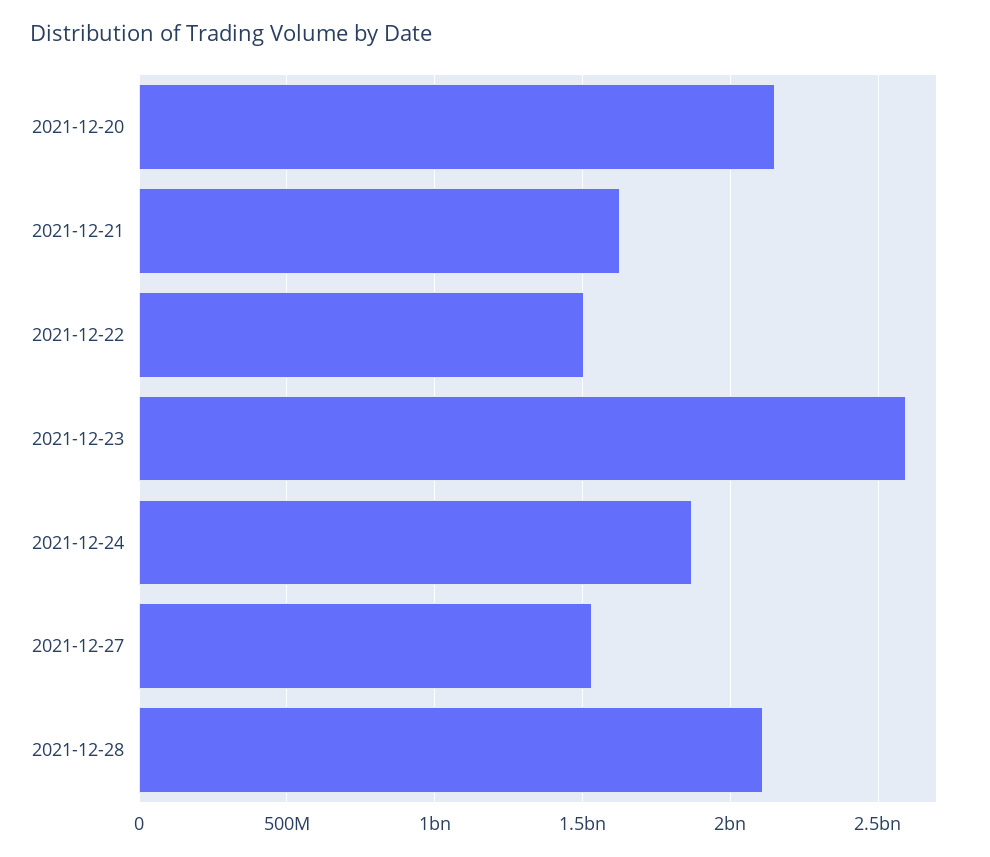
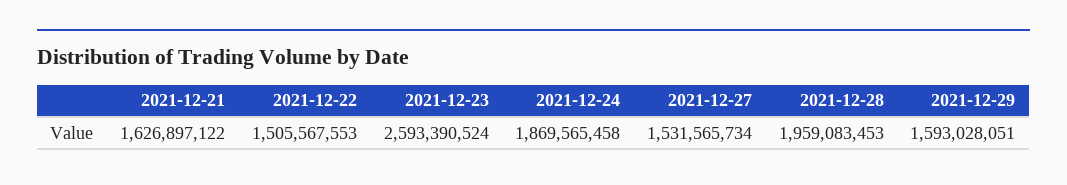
2021-12-20: 2150000000 -> none
2021-12-28: 2100000000 -> 1959083453
2021-12-29: none -> 1593028051

